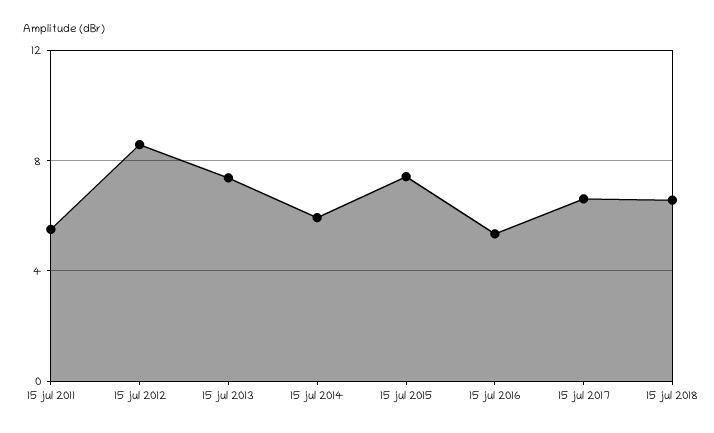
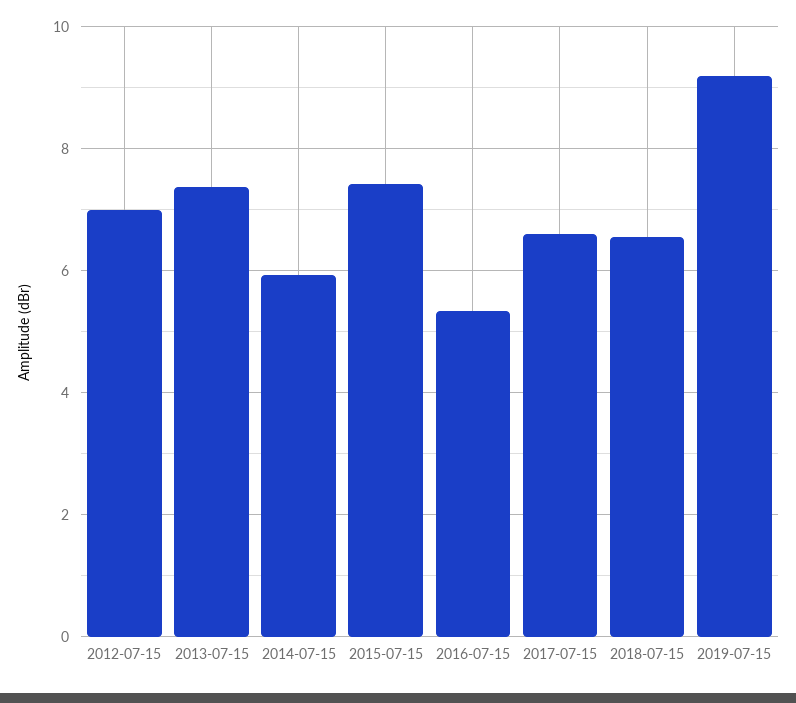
15 jul 2011: 5.5 -> none
15 jul 2012: 8.5 -> 7
2019-07-15: none -> 9.2

